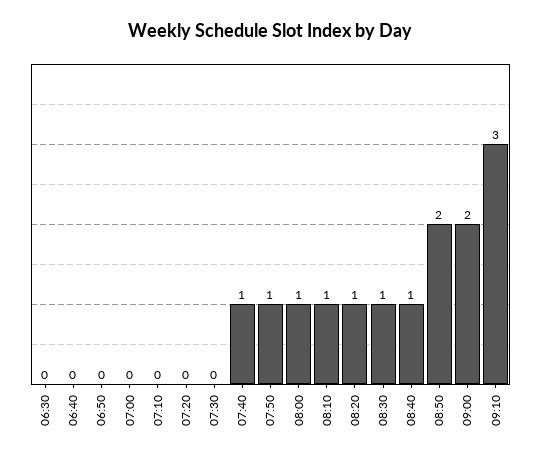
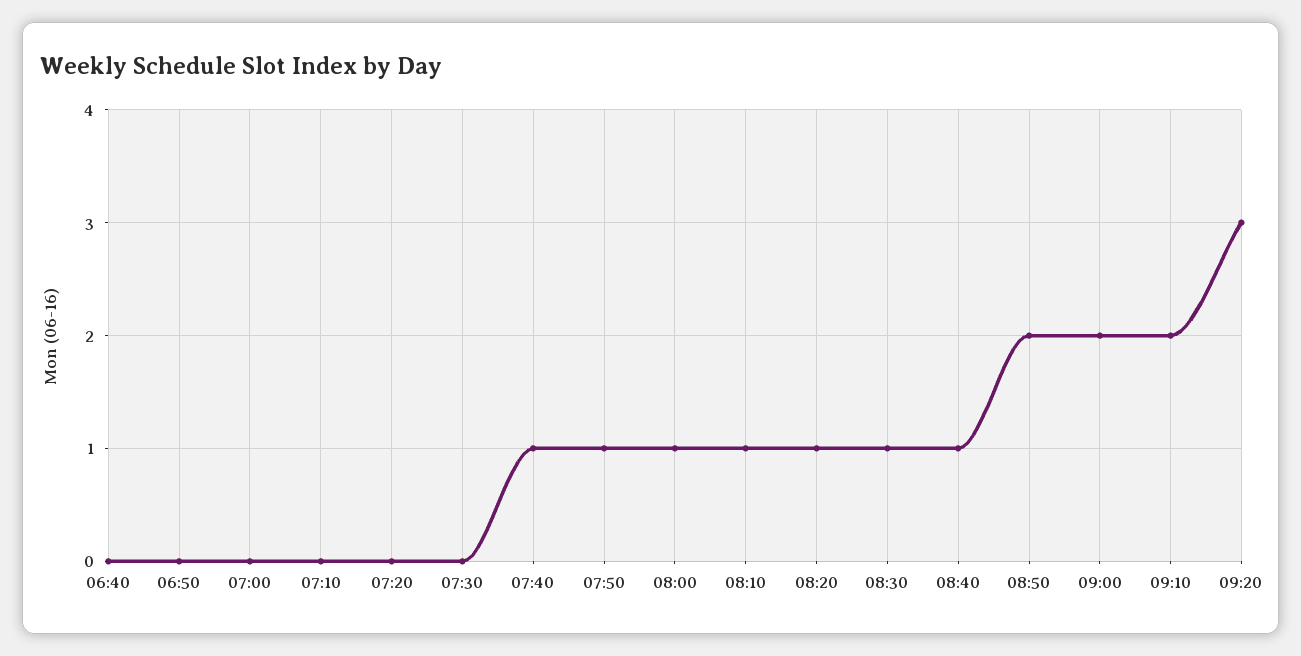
06:30: 0 -> none
09:10: 3 -> 2
09:20: none -> 3

